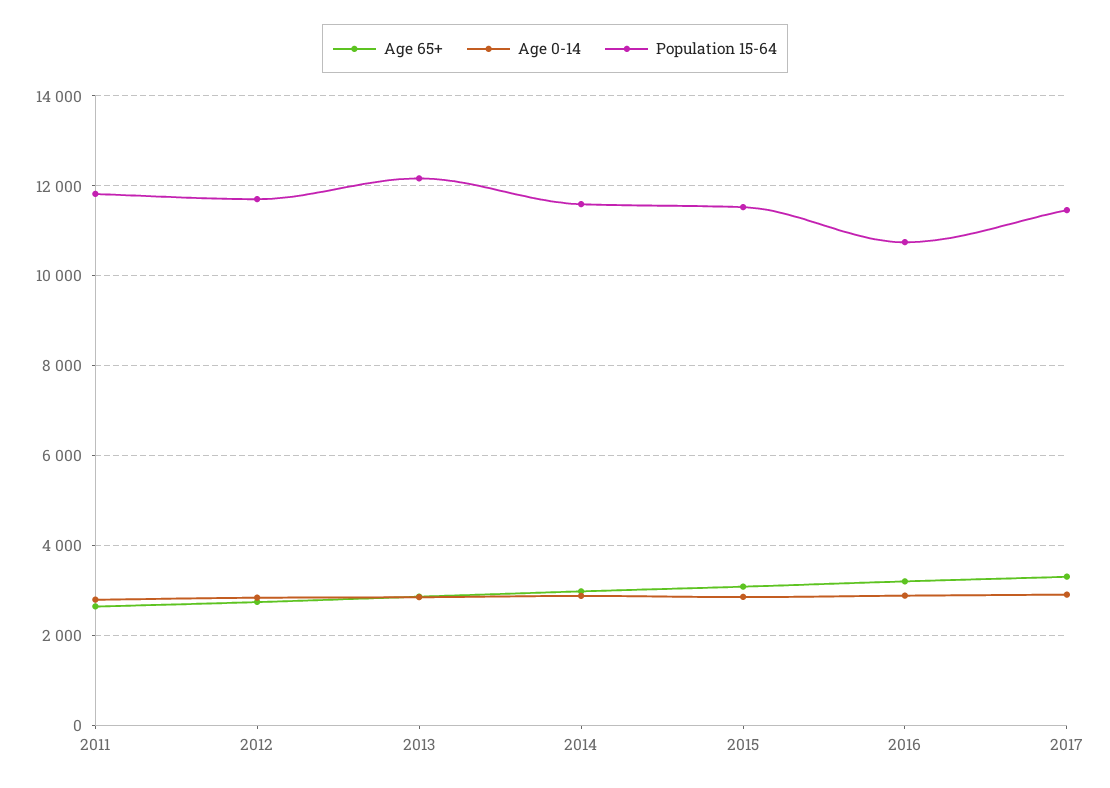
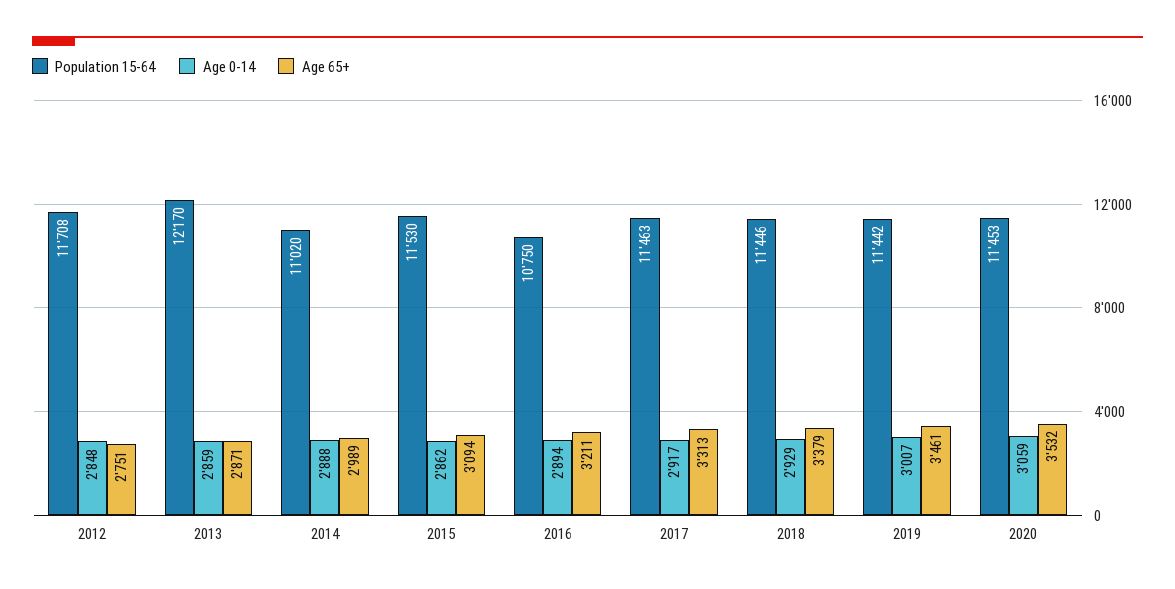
Age 65+, 2011: 2600 -> none
Age 0-14, 2011: 2800 -> none
Population 15-64, 2011: 11800 -> none
Population 15-64, 2014: 11600 -> 11020
Population 15-64, 2018: none -> 11446
Age 0-14, 2018: none -> 2929
Age 65+, 2018: none -> 3379
Population 15-64, 2019: none -> 11442
Age 0-14, 2019: none -> 3007
Age 65+, 2019: none -> 3461
Population 15-64, 2020: none -> 11453
Age 0-14, 2020: none -> 3059
Age 65+, 2020: none -> 3532

